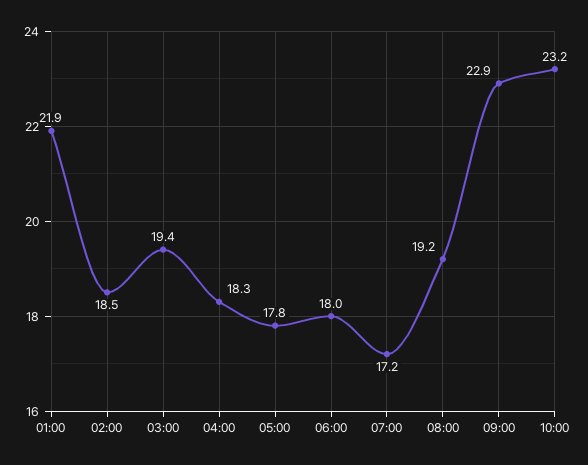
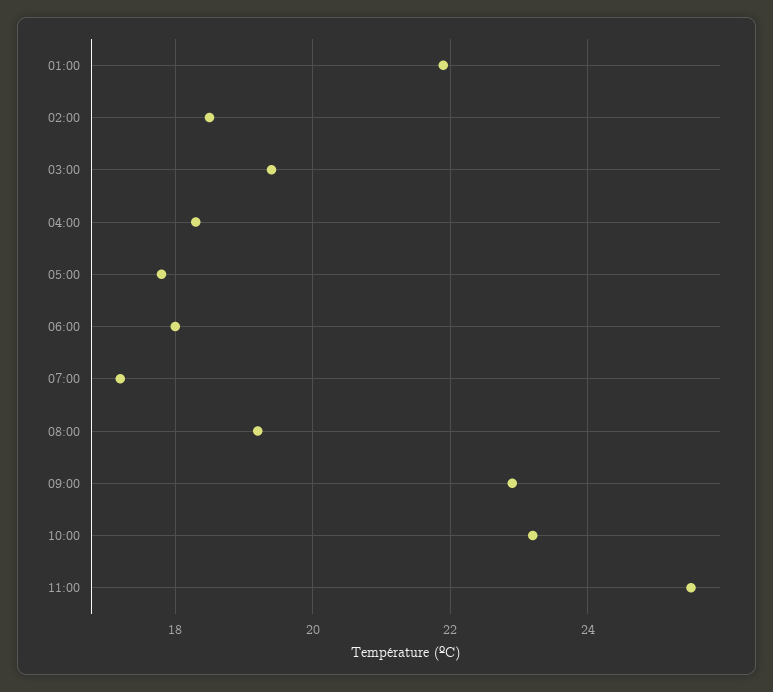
11:00: none -> 25.5

